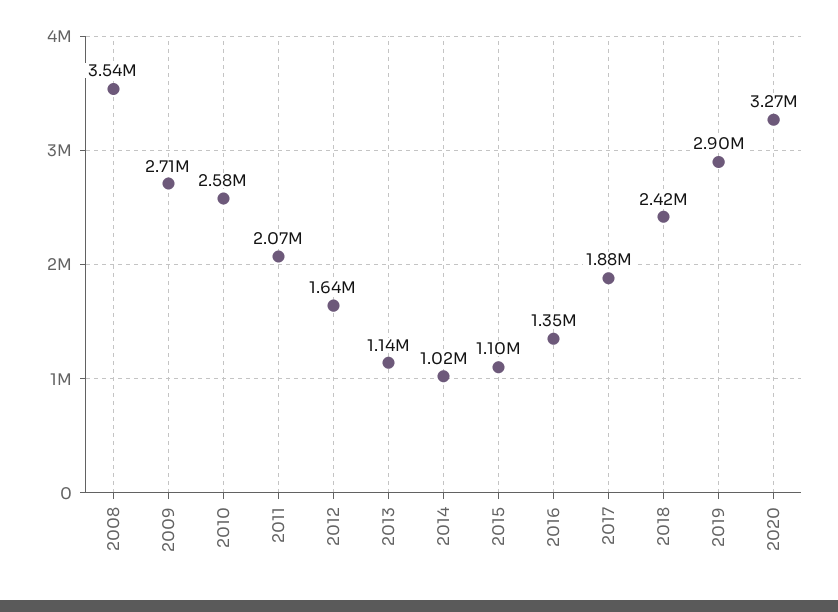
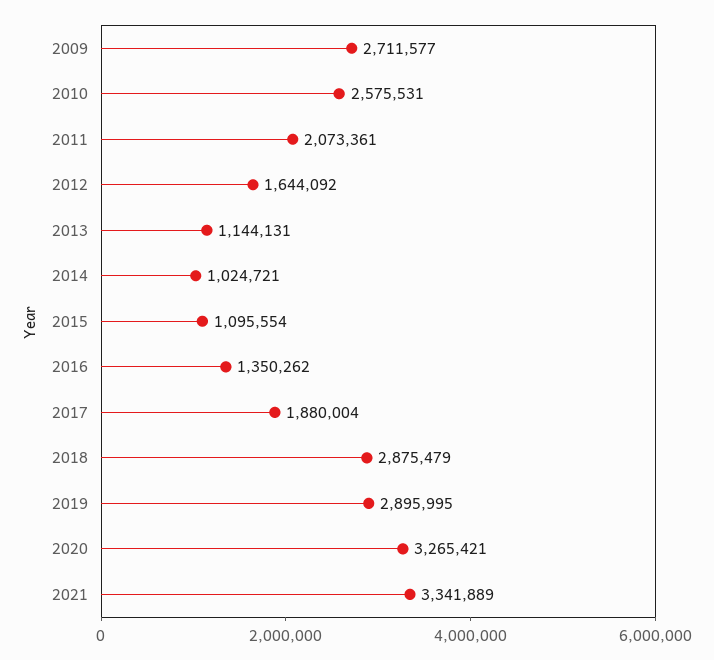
2008: 3540000 -> none
2018: 2420000 -> 2875479
2021: none -> 3341889

